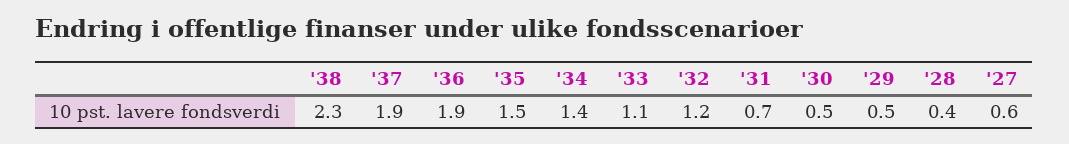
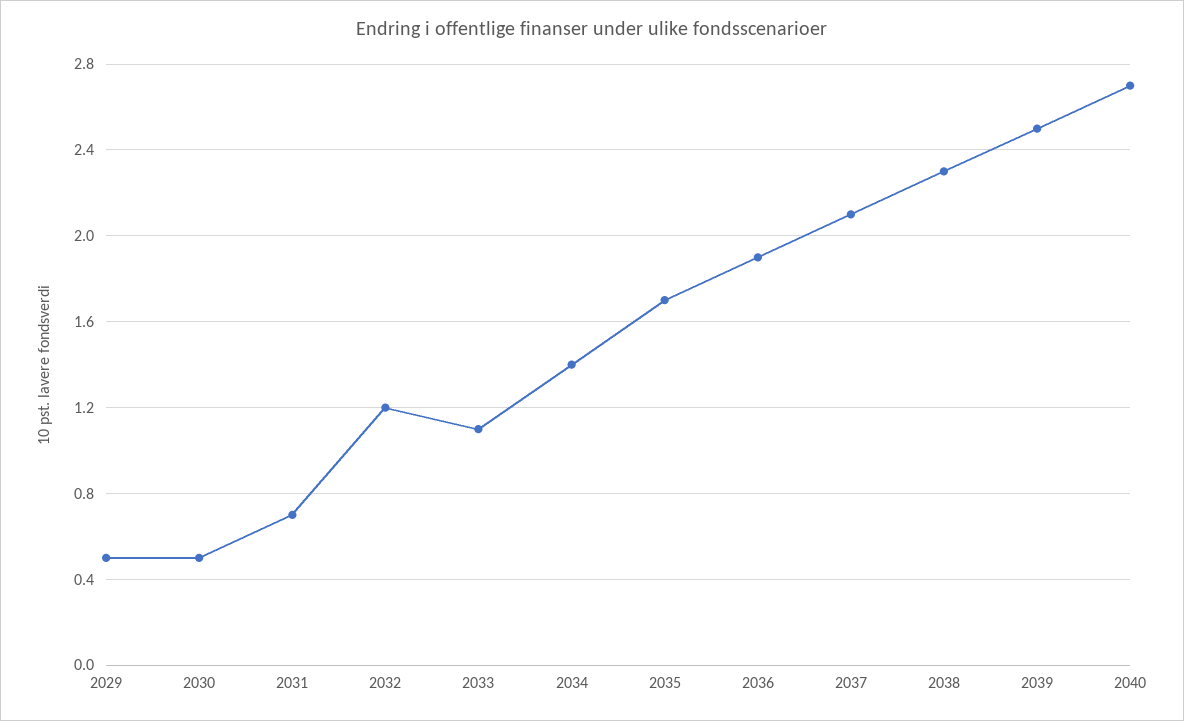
'37: 1.9 -> 2.1
'35: 1.5 -> 1.7
'28: 0.4 -> none
'27: 0.6 -> none
2039: none -> 2.5
2040: none -> 2.7

